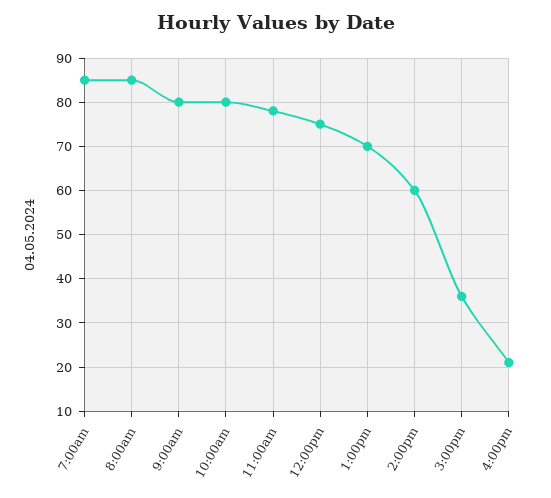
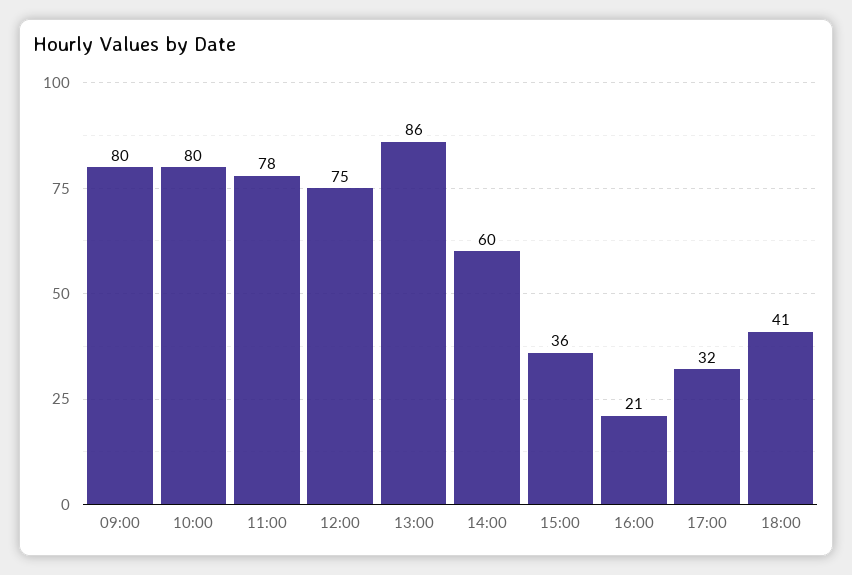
7:00am: 85 -> none
8:00am: 85 -> none
1:00pm: 70 -> 86
17:00: none -> 32
18:00: none -> 41

